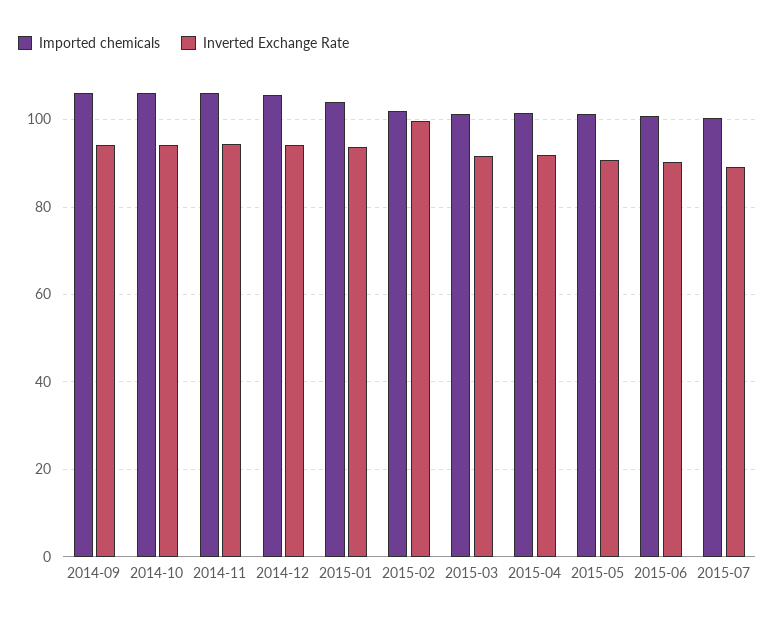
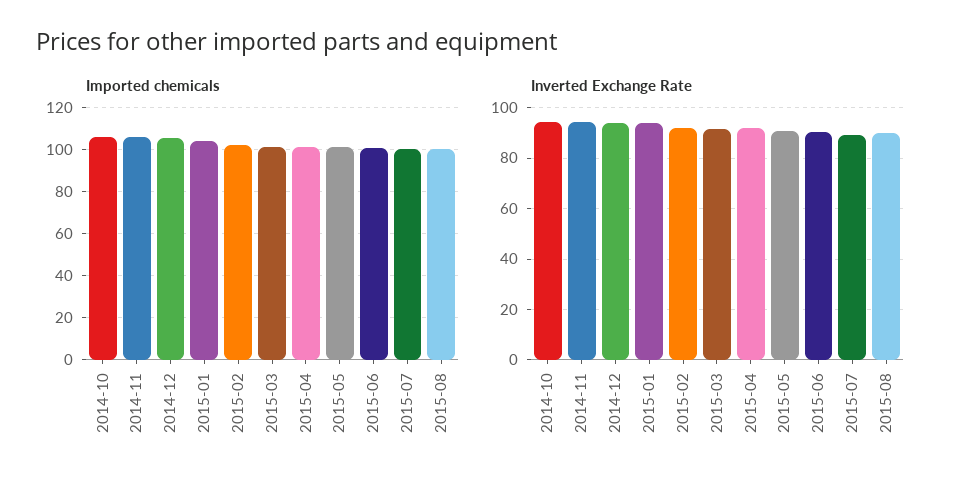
Imported chemicals, 2014-09: 106 -> none
Inverted Exchange Rate, 2014-09: 94 -> none
Inverted Exchange Rate, 2015-02: 100 -> 92.5
Imported chemicals, 2015-08: none -> 100
Inverted Exchange Rate, 2015-08: none -> 90

